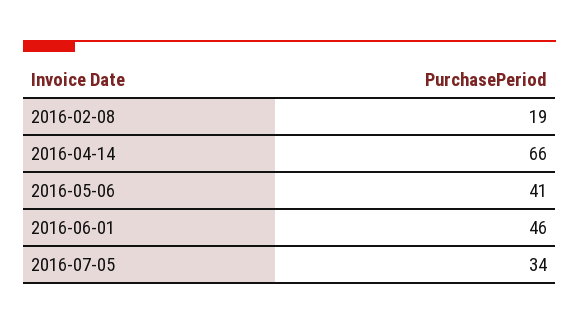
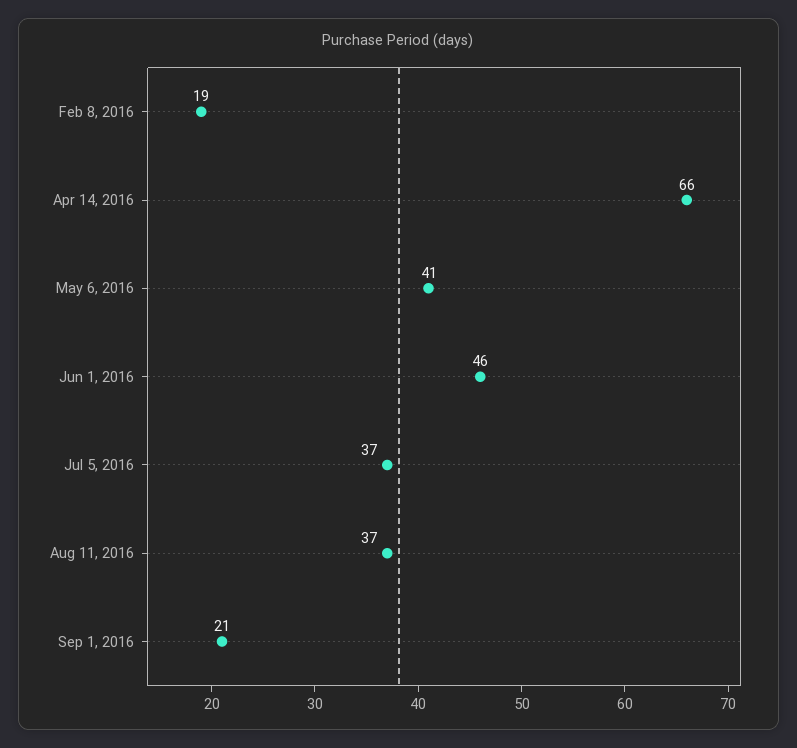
2016-07-05: 34 -> 37
Aug 11, 2016: none -> 37
Sep 1, 2016: none -> 21

